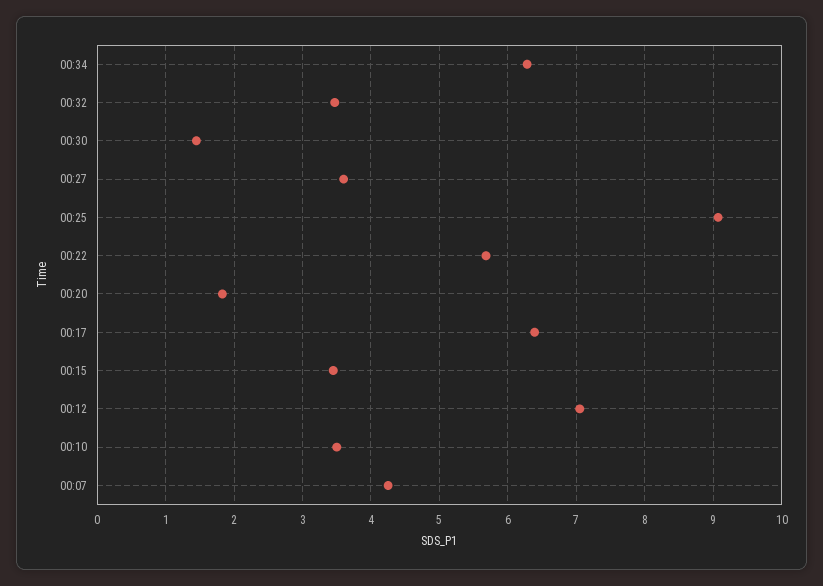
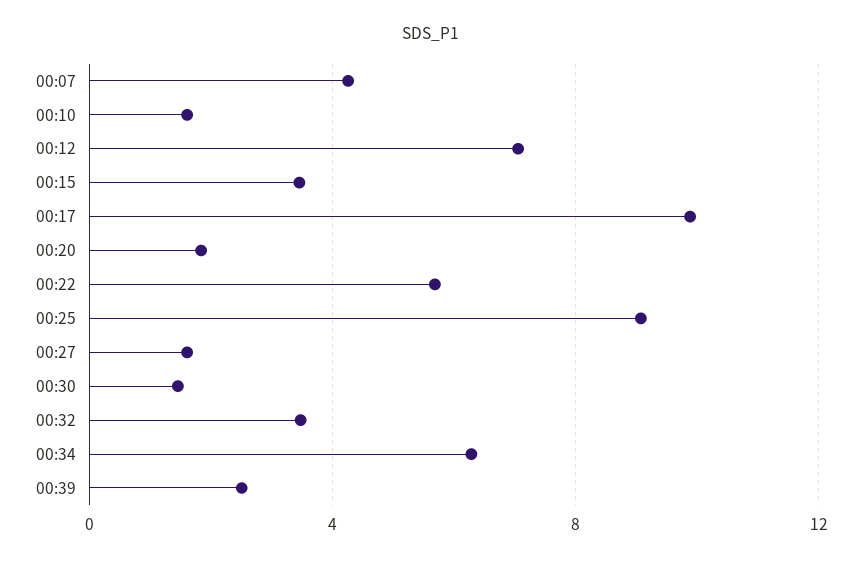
00:27: 3.6 -> 1.5
00:17: 6.4 -> 10
00:10: 3.5 -> 1.5
00:39: none -> 2.5

